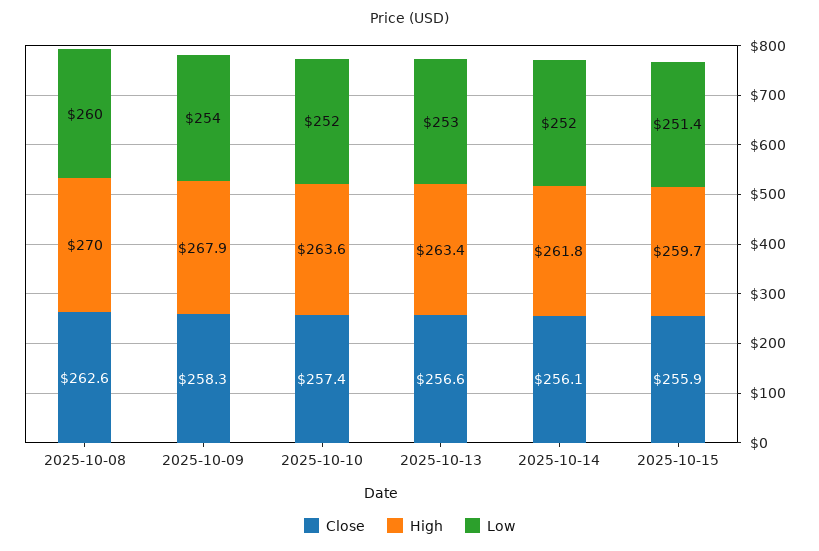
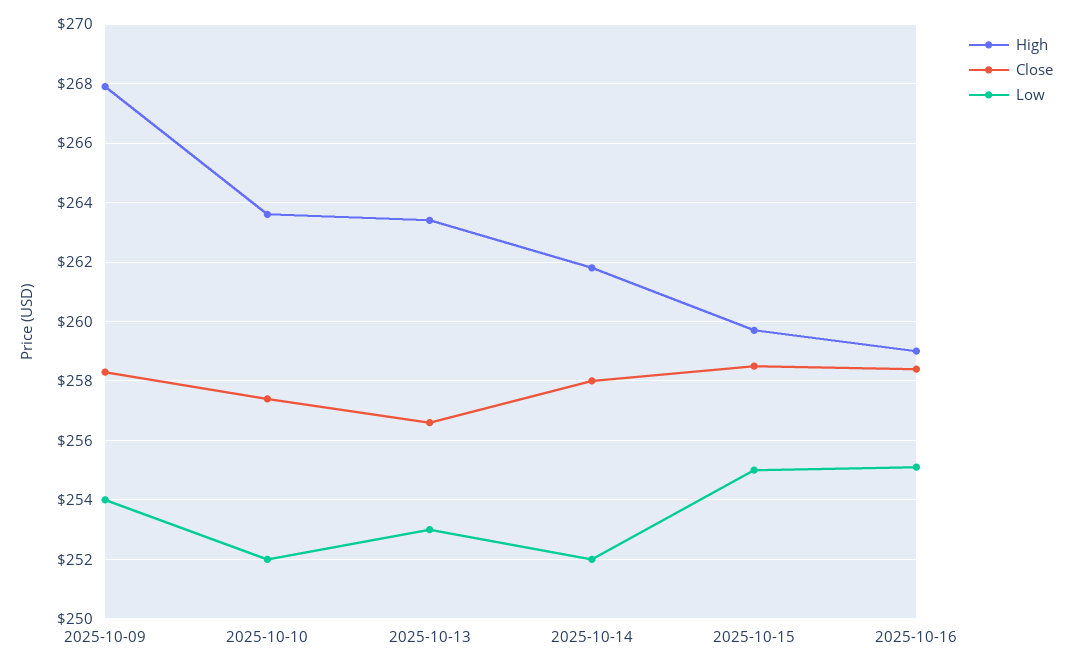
Close, 2025-10-08: 262.6 -> none
High, 2025-10-08: 270 -> none
Low, 2025-10-08: 260 -> none
Close, 2025-10-14: 256.1 -> 258
Close, 2025-10-15: 255.9 -> 258.5
Low, 2025-10-15: 251.4 -> 255
High, 2025-10-16: none -> 259
Close, 2025-10-16: none -> 258.5
Low, 2025-10-16: none -> 255

